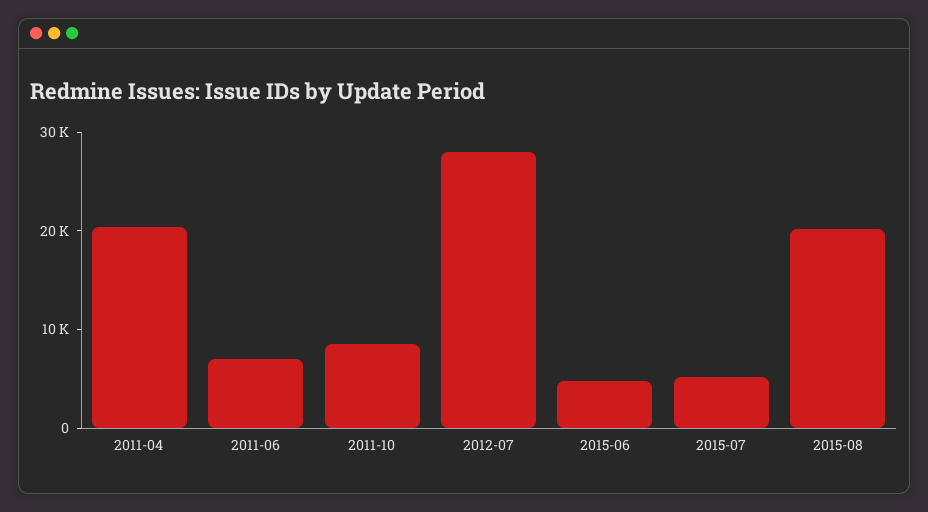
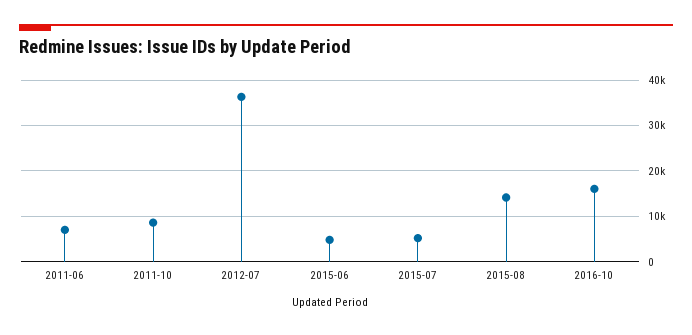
2011-04: 20000 -> none
2012-07: 28000 -> 36000
2015-08: 20000 -> 14000
2016-10: none -> 16000

